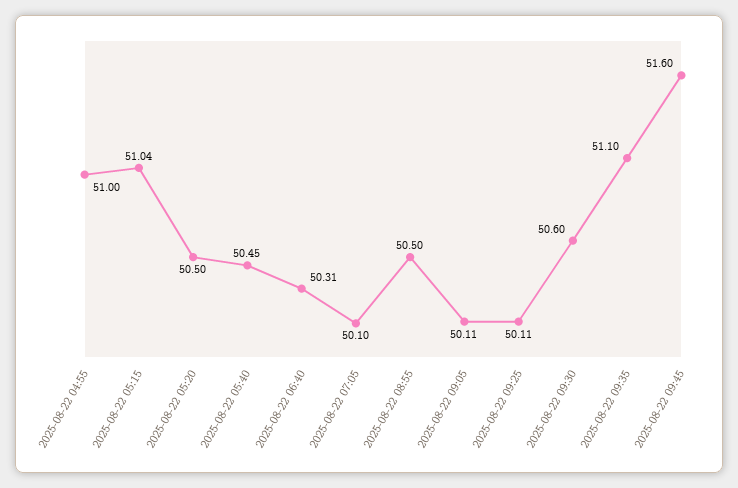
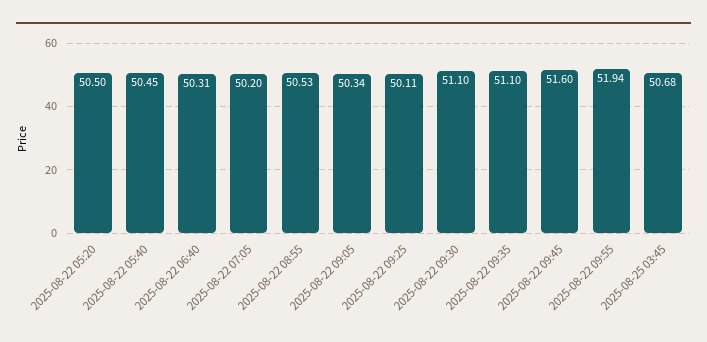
2025-08-22 04:55: 51 -> none
2025-08-22 05:15: 51.04 -> none
2025-08-22 07:05: 50.1 -> 50.2
2025-08-22 08:55: 50.5 -> 50.53
2025-08-22 09:05: 50.11 -> 50.34
2025-08-22 09:30: 50.6 -> 51.1
2025-08-22 09:55: none -> 51.94
2025-08-25 03:45: none -> 50.68

